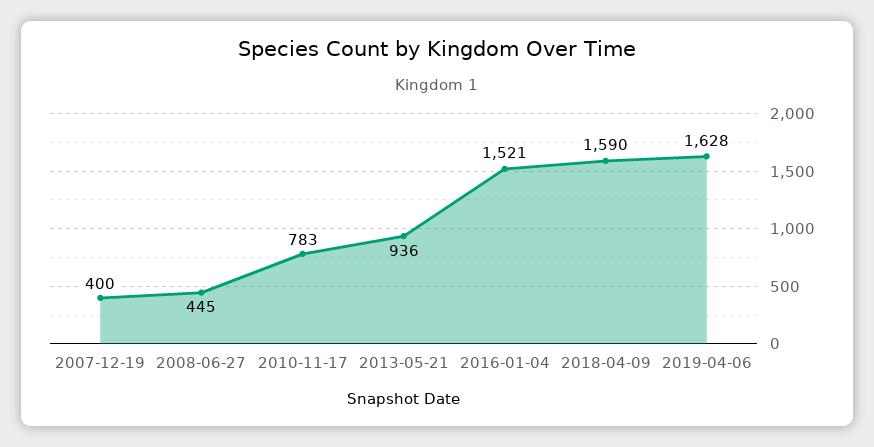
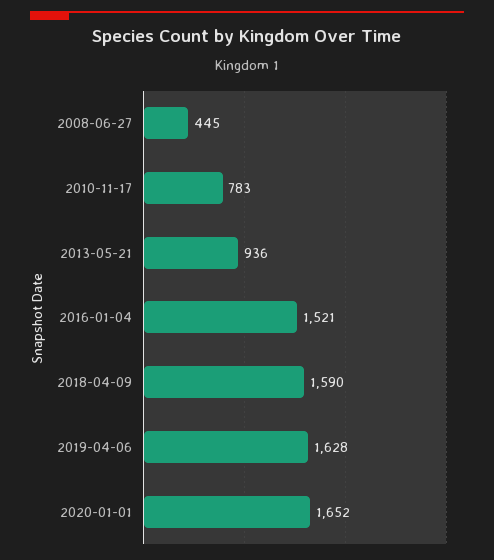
2007-12-19: 400 -> none
2020-01-01: none -> 1652

